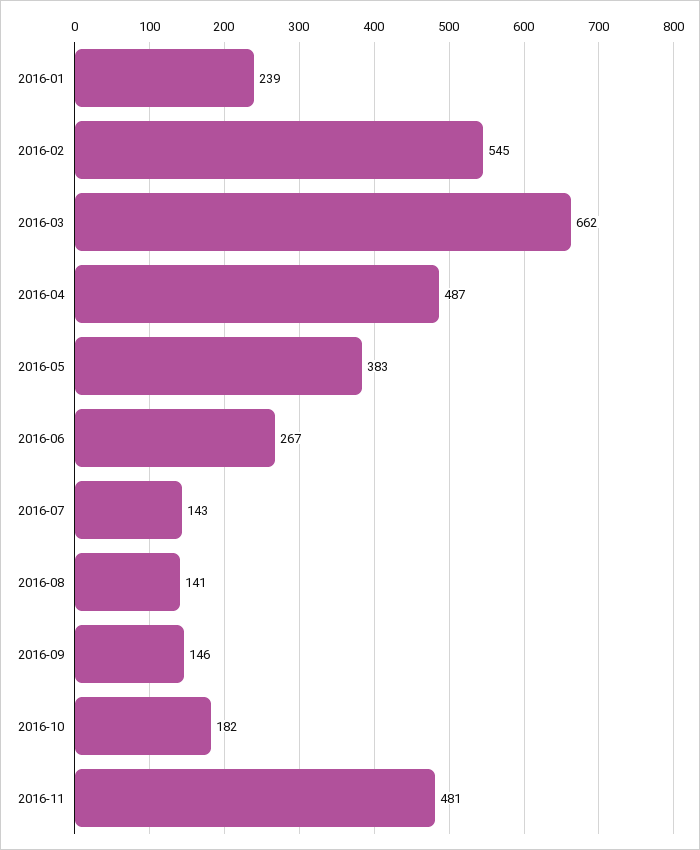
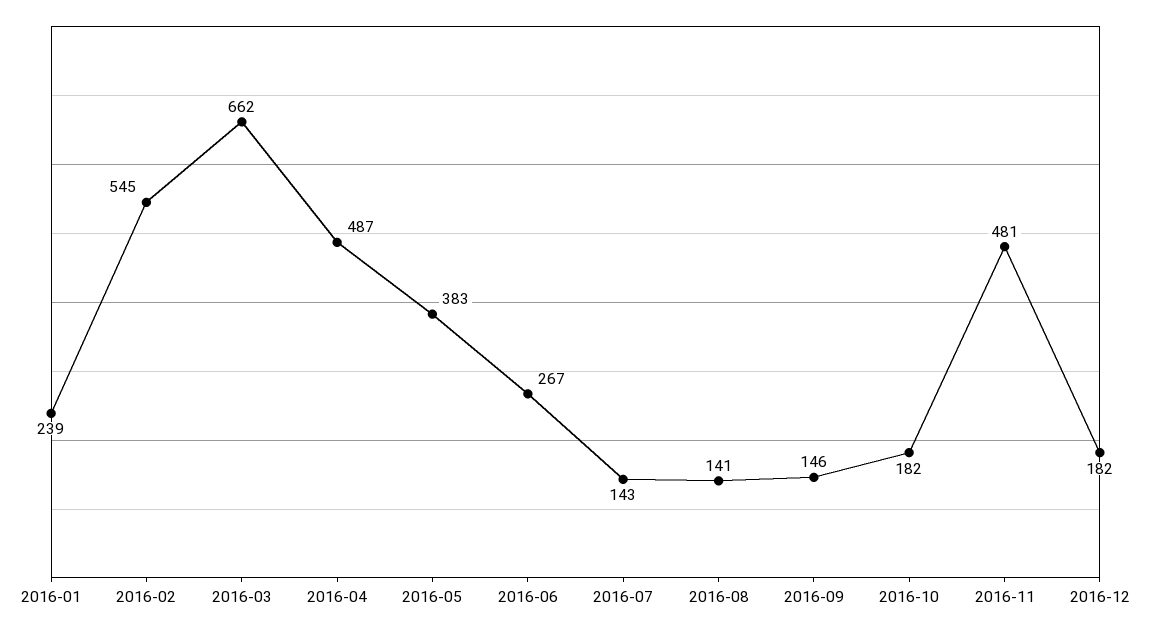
2016-12: none -> 182

